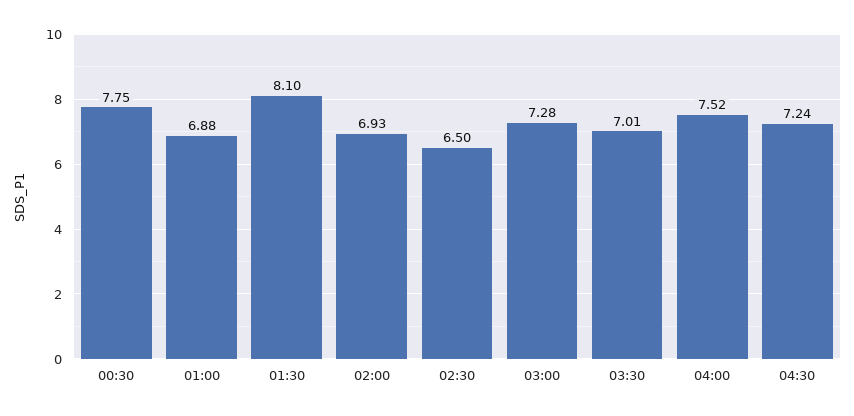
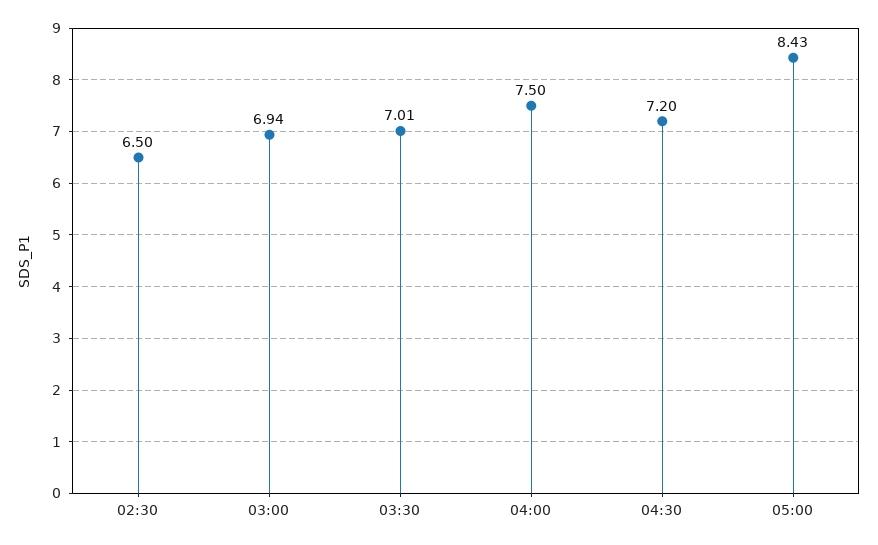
00:30: 7.75 -> none
01:00: 6.88 -> none
01:30: 8.1 -> none
02:00: 6.93 -> none
03:00: 7.28 -> 6.94
04:00: 7.52 -> 7.5
04:30: 7.24 -> 7.2
05:00: none -> 8.43

